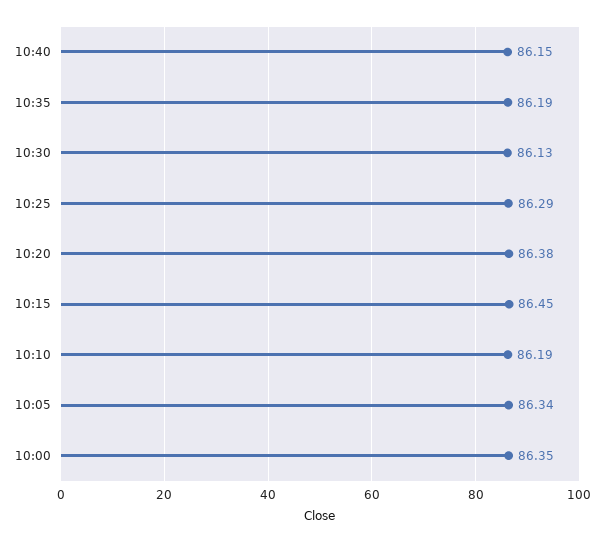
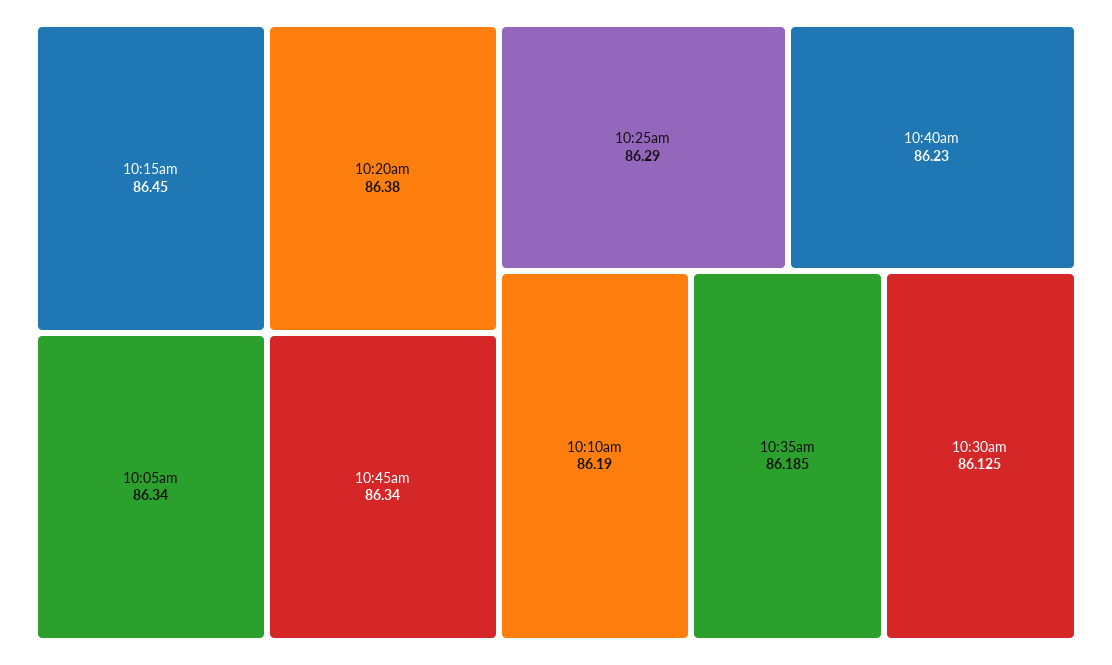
10:40: 86.15 -> 86.23
10:00: 86.35 -> none
10:45am: none -> 86.34

